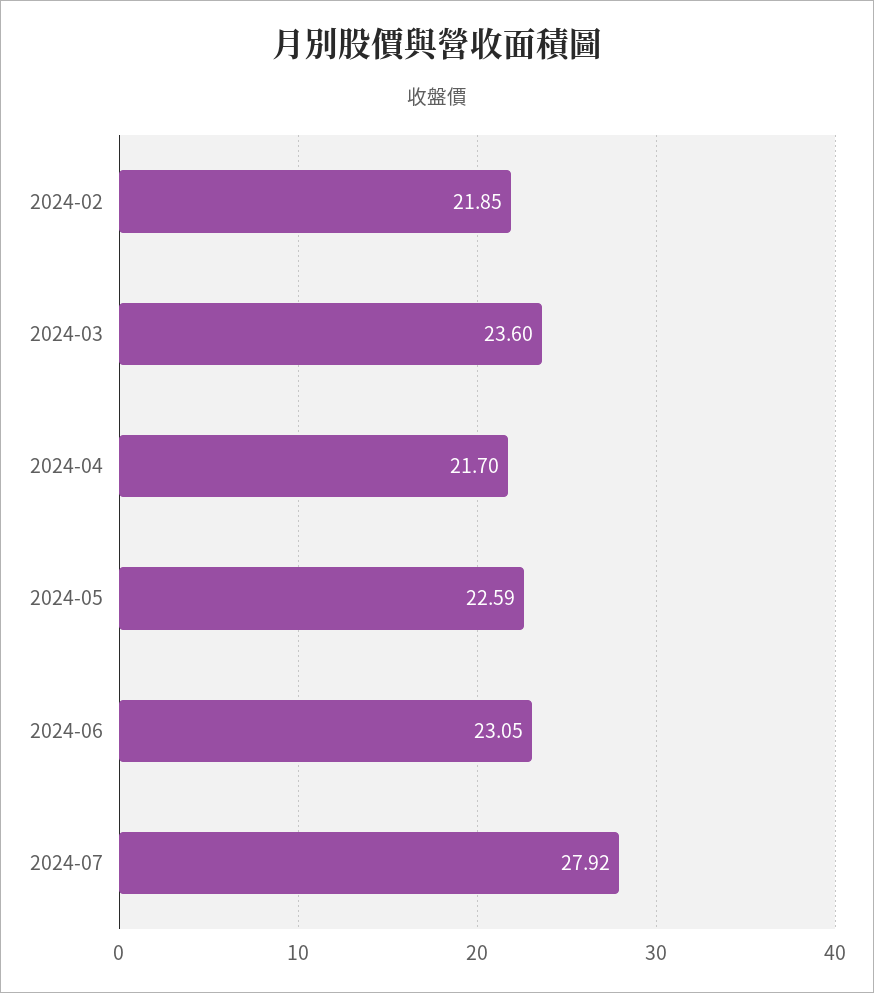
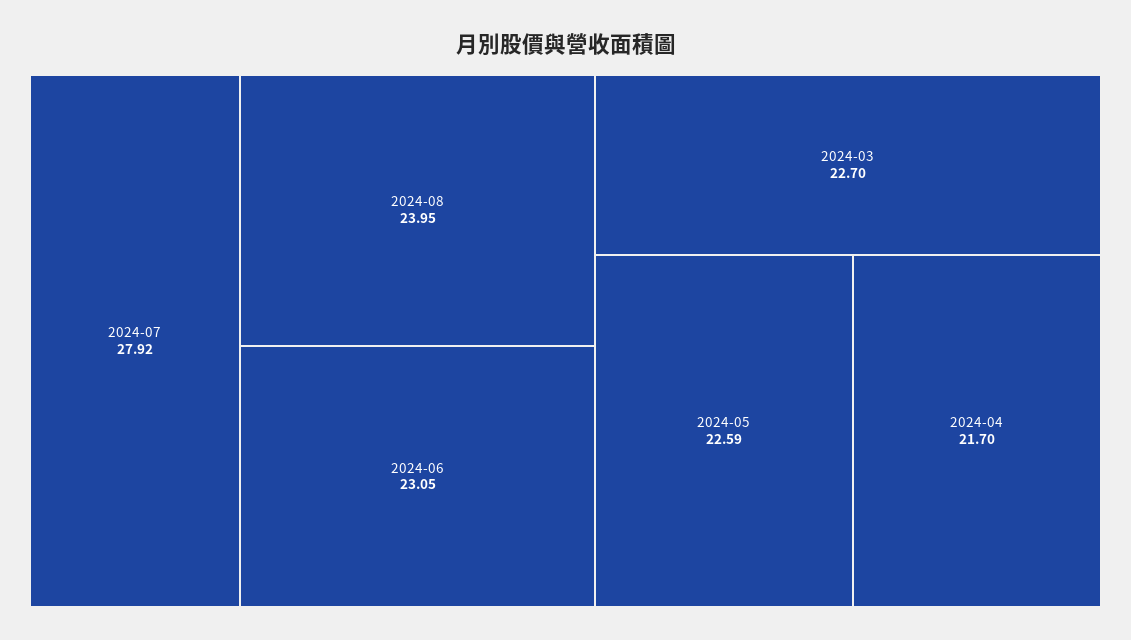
2024-02: 21.85 -> none
2024-03: 23.6 -> 22.7
2024-08: none -> 23.95

